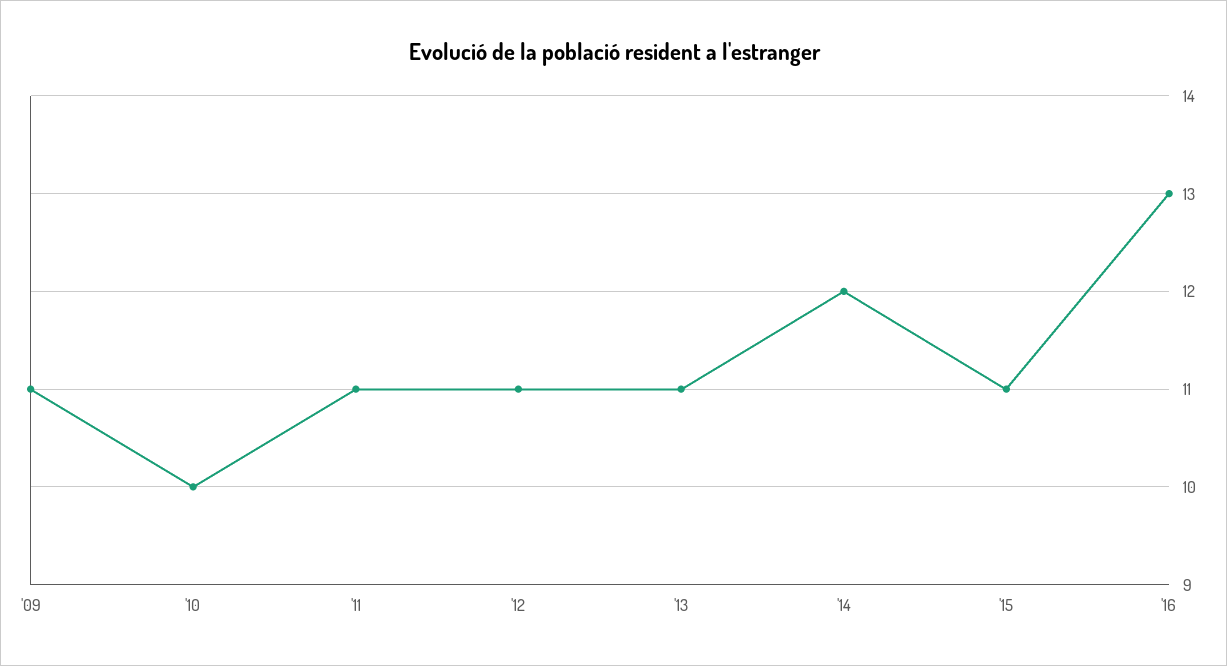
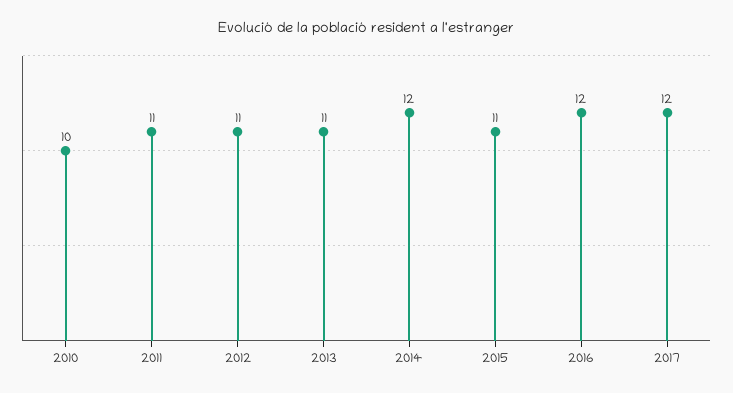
'09: 11 -> none
'16: 13 -> 12
2017: none -> 12

